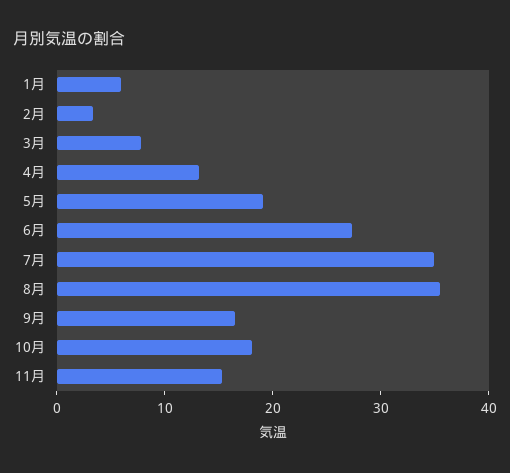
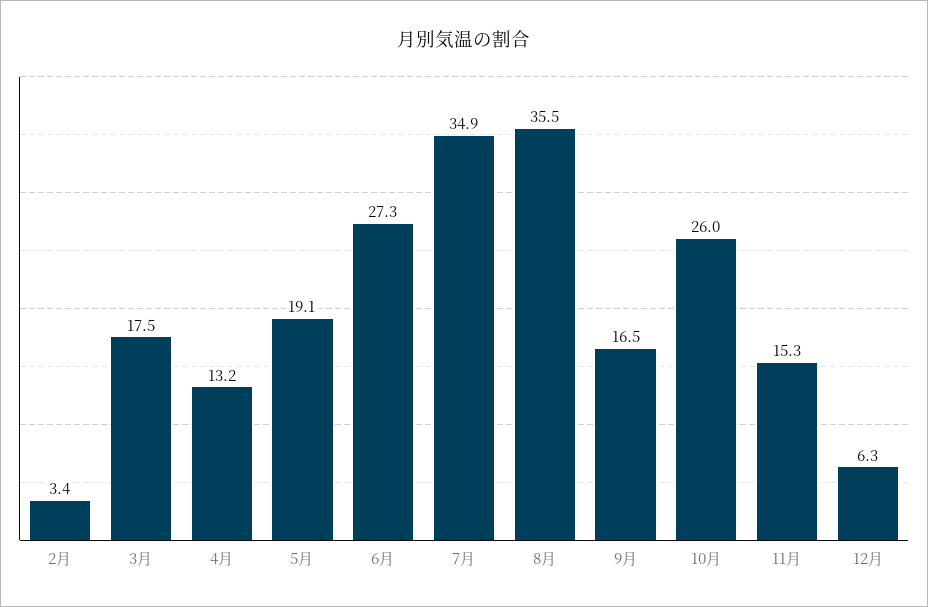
1月: 6 -> none
3月: 8 -> 17.5
10月: 18 -> 26
12月: none -> 6.3

